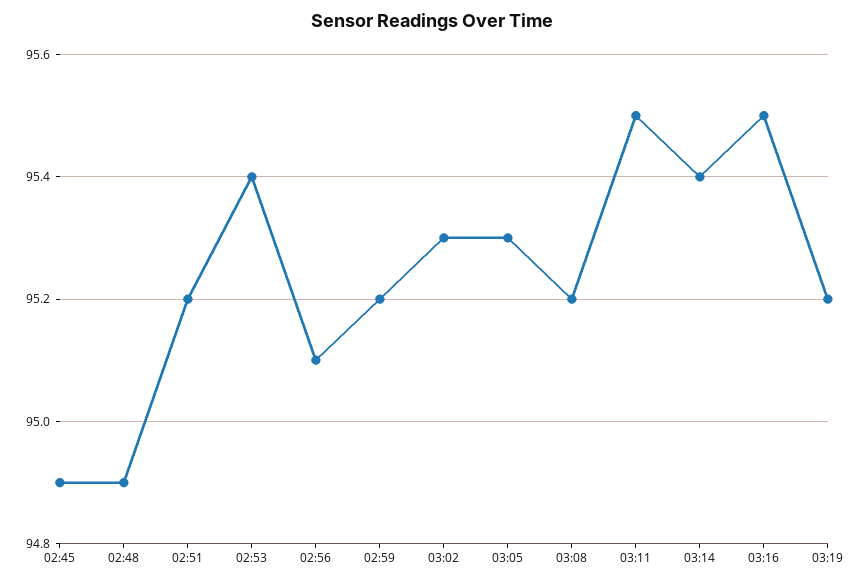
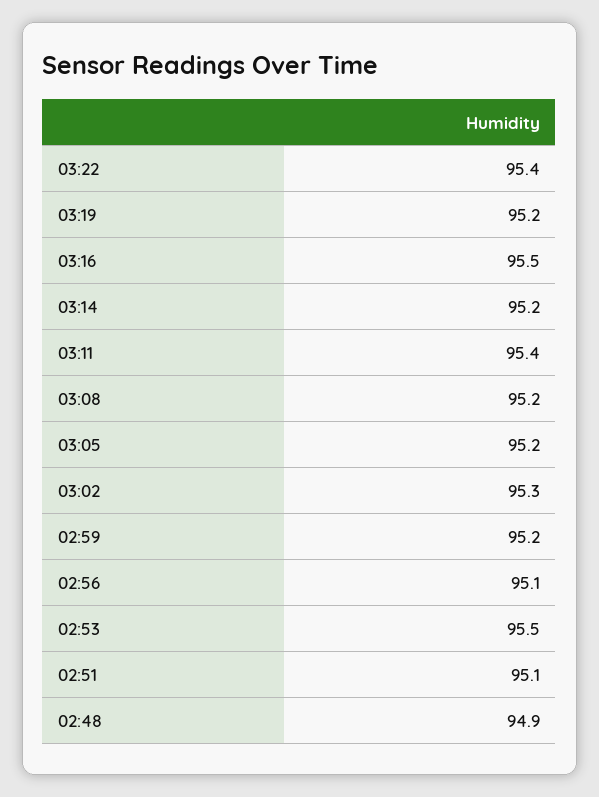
02:45: 94.9 -> none
02:51: 95.2 -> 95.1
02:53: 95.4 -> 95.5
03:05: 95.3 -> 95.2
03:11: 95.5 -> 95.4
03:14: 95.4 -> 95.2
03:22: none -> 95.4

